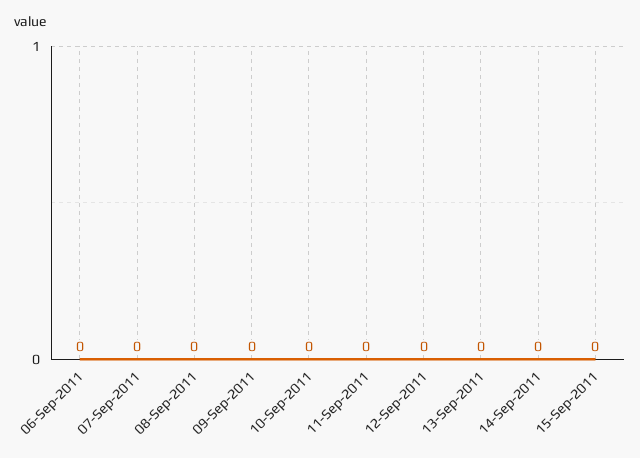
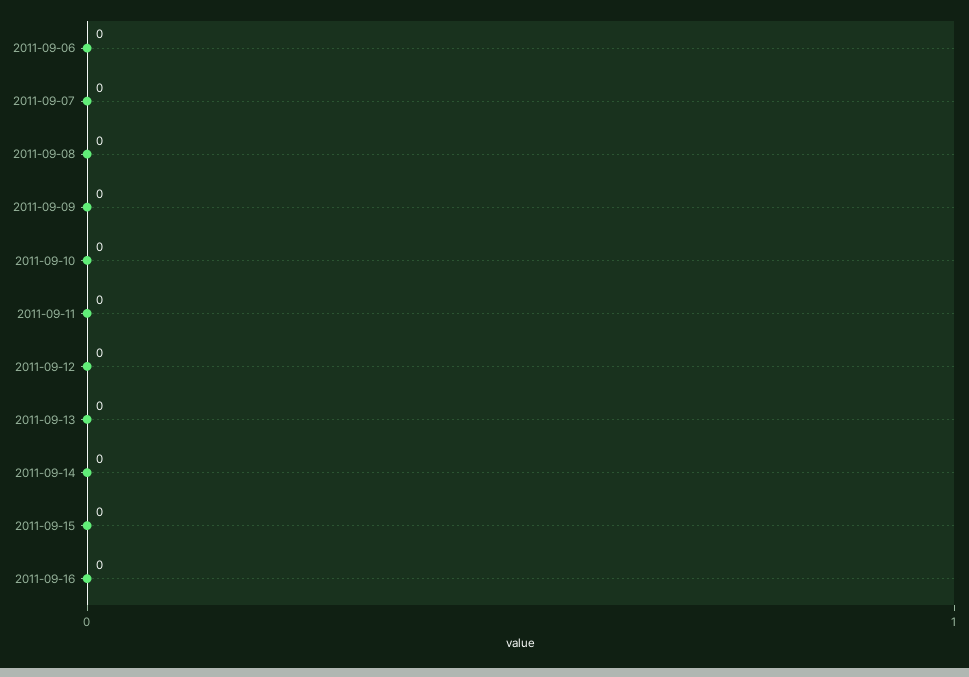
2011-09-16: none -> 0

